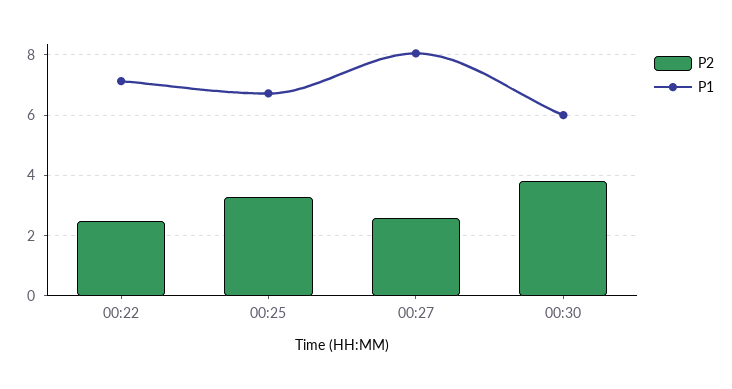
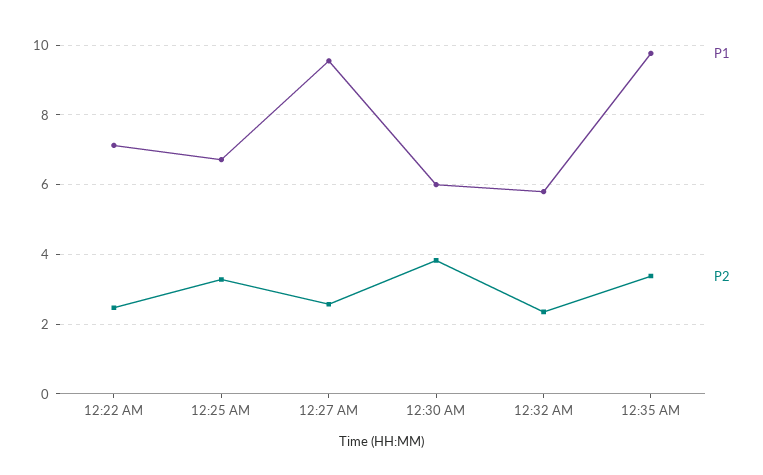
P1, 00:27: 8 -> 9.6
P1, 12:32 AM: none -> 5.8
P2, 12:32 AM: none -> 2.4
P1, 12:35 AM: none -> 9.8
P2, 12:35 AM: none -> 3.4

